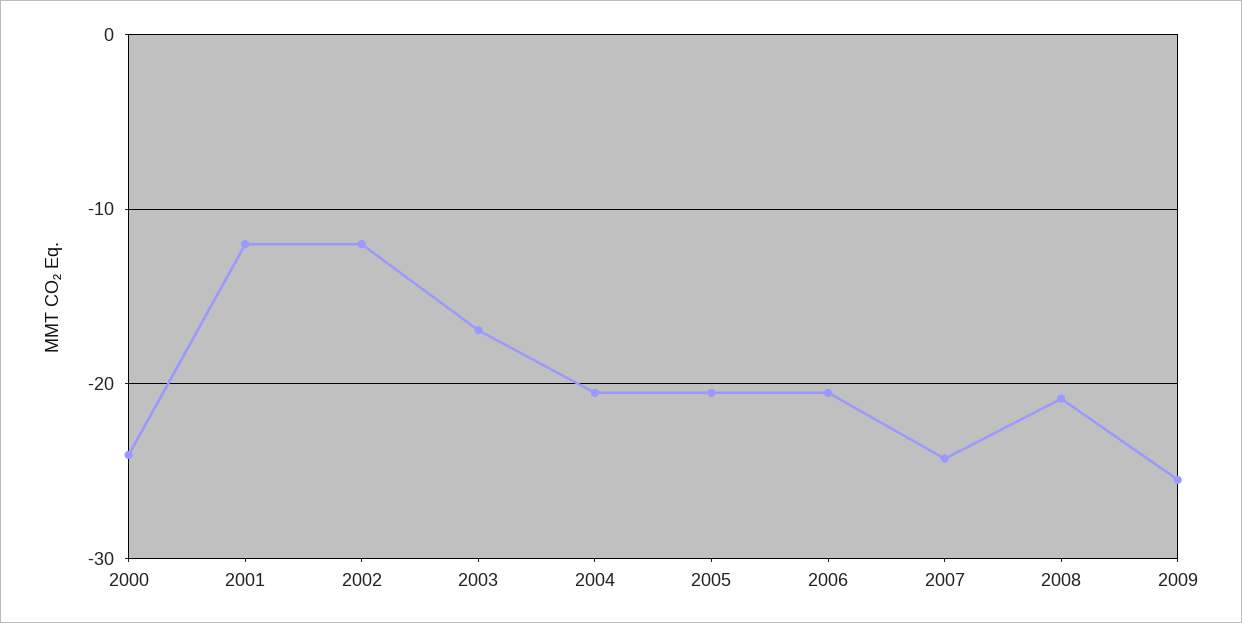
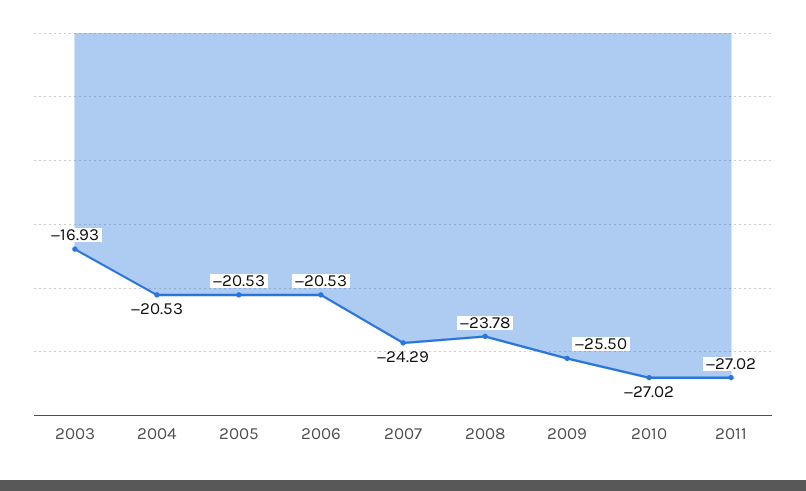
2000: -24 -> none
2001: -12 -> none
2002: -12 -> none
2008: -21 -> -23.78
2010: none -> -27.02
2011: none -> -27.02

